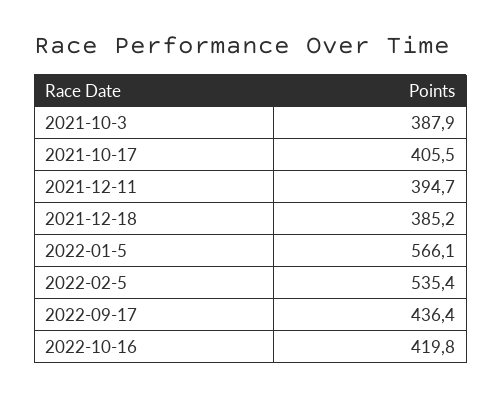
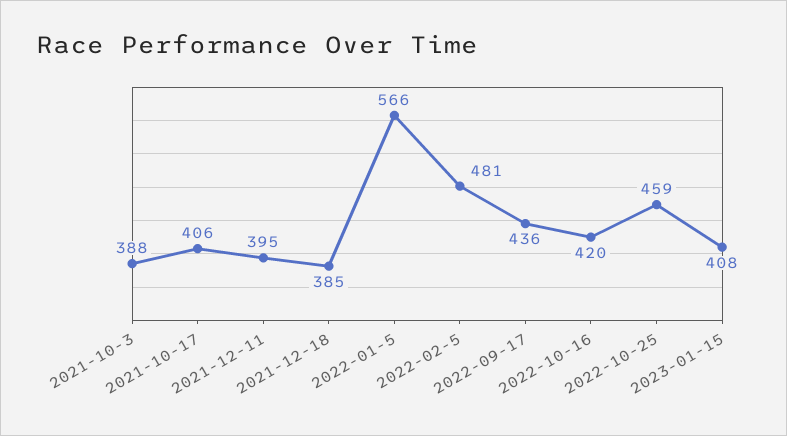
2022-02-5: 535.4 -> 481
2022-10-25: none -> 459
2023-01-15: none -> 408

